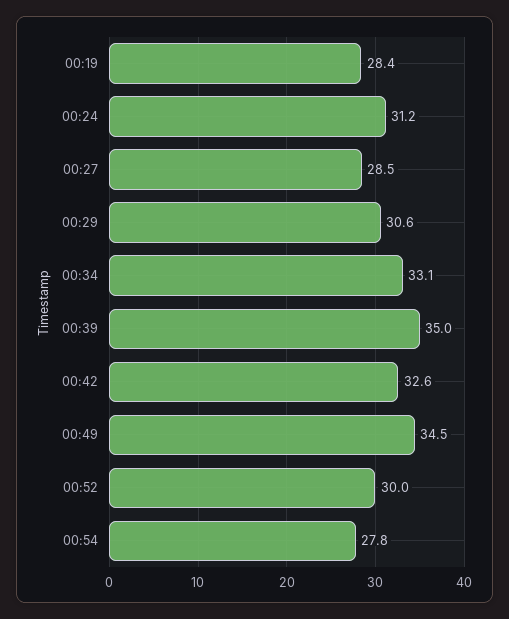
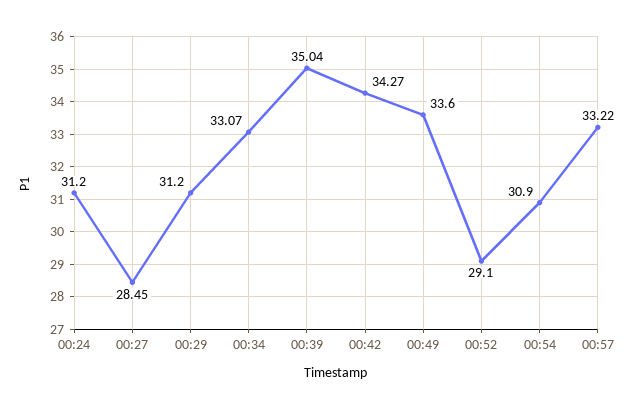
00:19: 28.4 -> none
00:29: 30.6 -> 31.2
00:42: 32.6 -> 34.27
00:49: 34.5 -> 33.6
00:52: 30 -> 29.1
00:54: 27.8 -> 30.9
00:57: none -> 33.22

